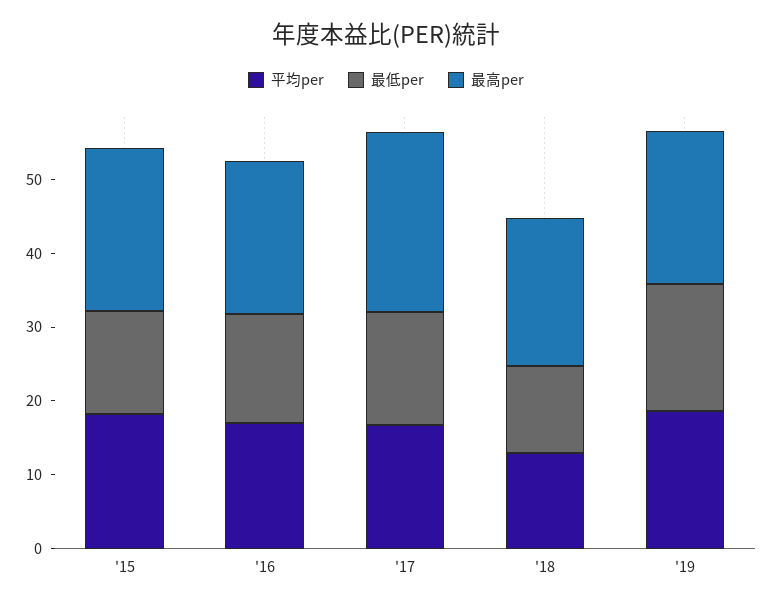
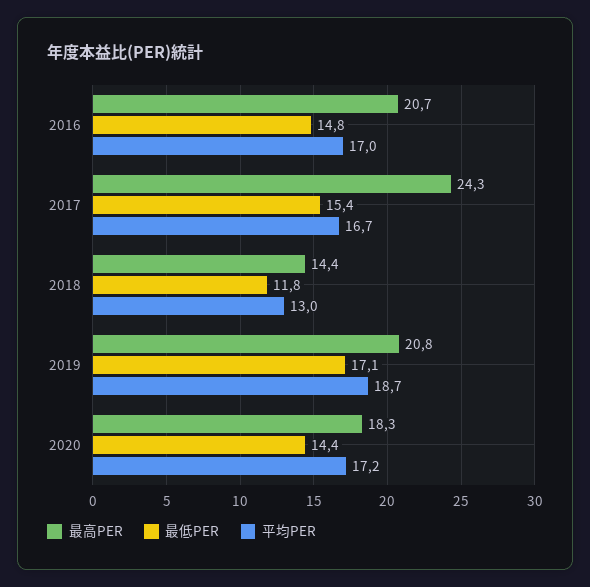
平均per, '15: 18 -> none
最低per, '15: 14 -> none
最高per, '15: 22 -> none
最高per, '18: 20 -> 14.4
最高per, 2020: none -> 18.3
最低per, 2020: none -> 14.4
平均per, 2020: none -> 17.2

